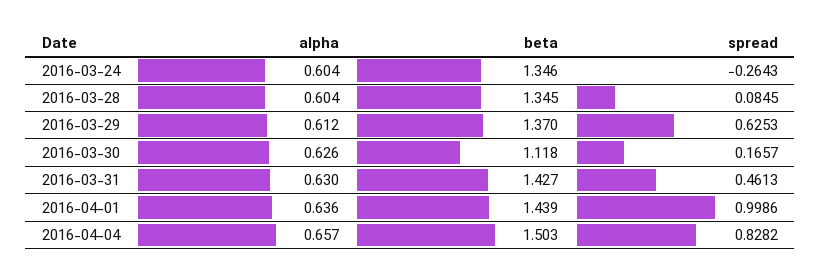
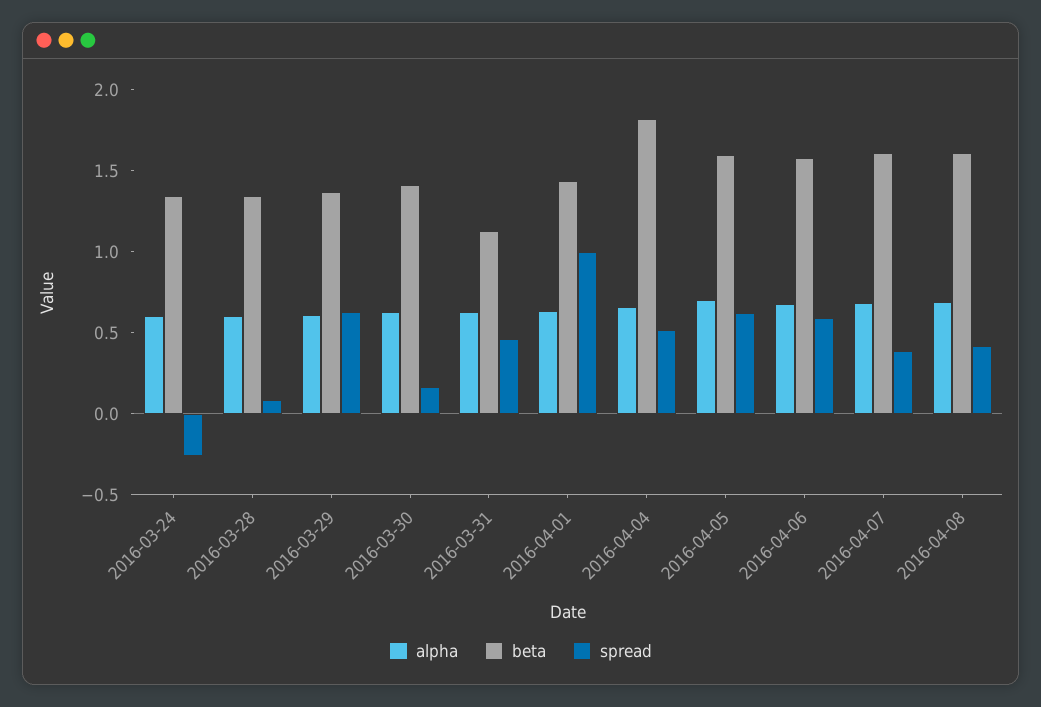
beta, 2016-03-30: 1.118 -> 1.4
beta, 2016-03-31: 1.427 -> 1.1
beta, 2016-04-04: 1.503 -> 1.8
spread, 2016-04-04: 0.8282 -> 0.5
alpha, 2016-04-05: none -> 0.7
beta, 2016-04-05: none -> 1.6
spread, 2016-04-05: none -> 0.6
alpha, 2016-04-06: none -> 0.7
beta, 2016-04-06: none -> 1.6
spread, 2016-04-06: none -> 0.6
alpha, 2016-04-07: none -> 0.7
beta, 2016-04-07: none -> 1.6
spread, 2016-04-07: none -> 0.4
alpha, 2016-04-08: none -> 0.7
beta, 2016-04-08: none -> 1.6
spread, 2016-04-08: none -> 0.4

